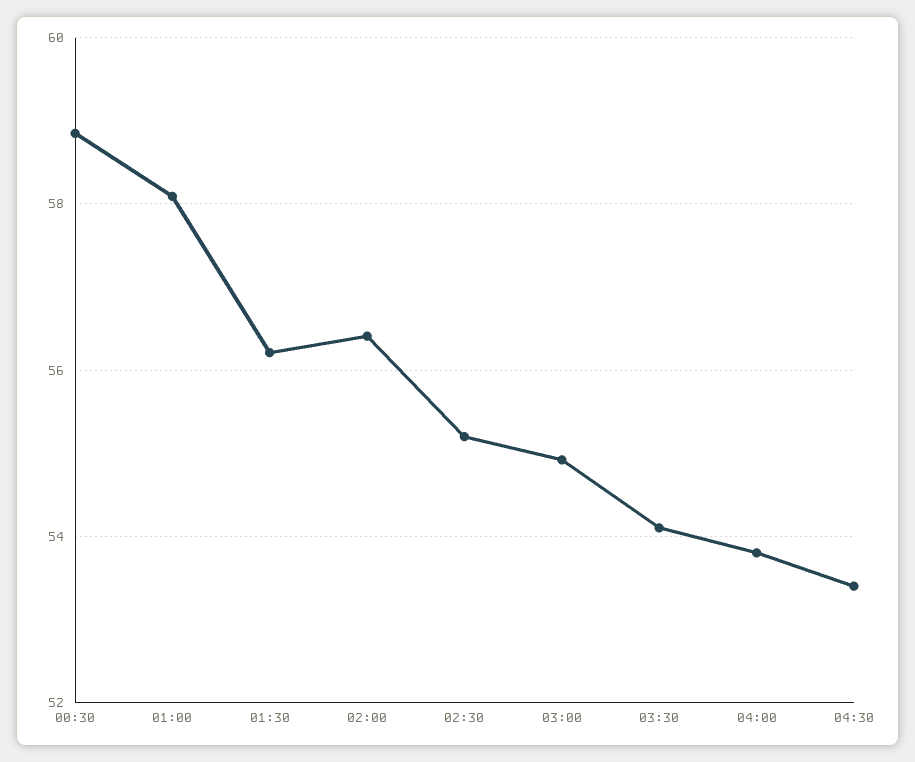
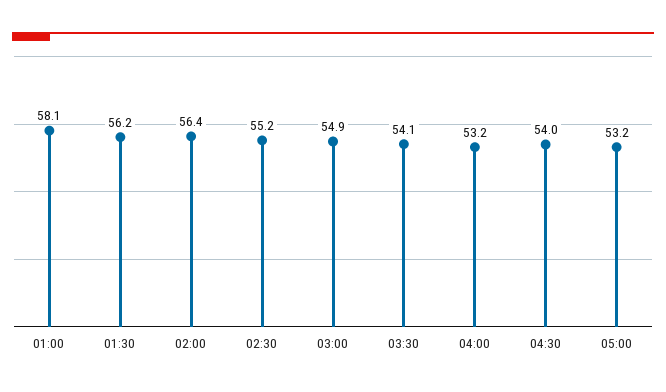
00:30: 58.8 -> none
04:00: 53.8 -> 53.2
04:30: 53.4 -> 54
05:00: none -> 53.2

